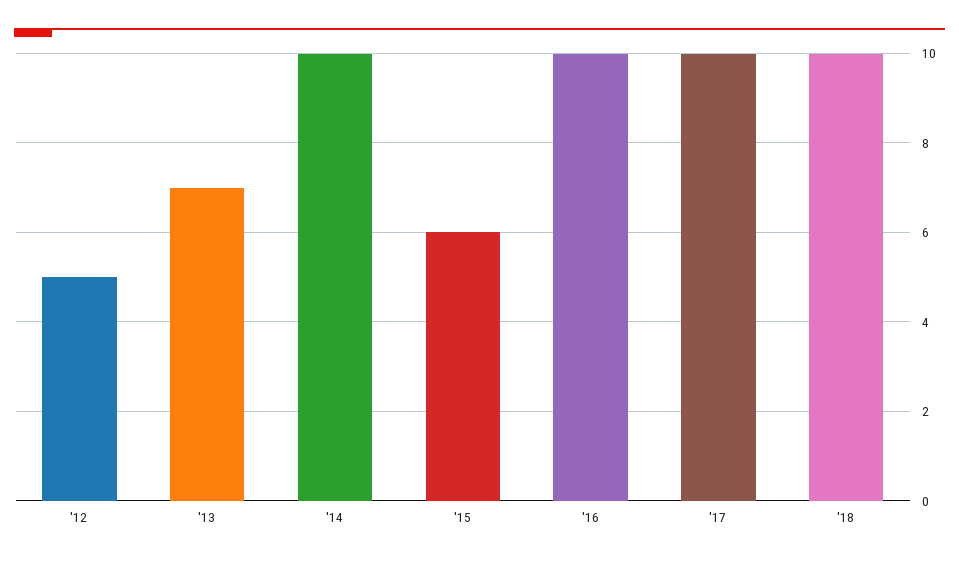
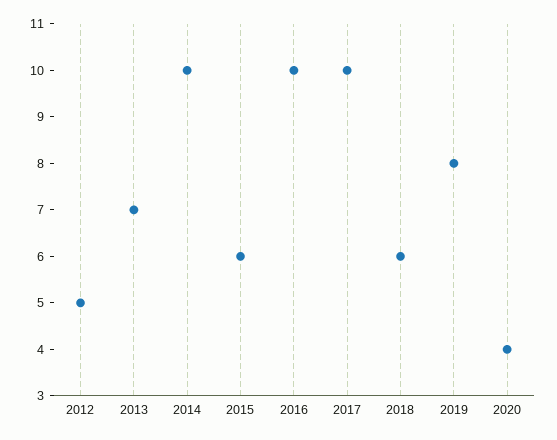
'18: 10 -> 6
2019: none -> 8
2020: none -> 4

